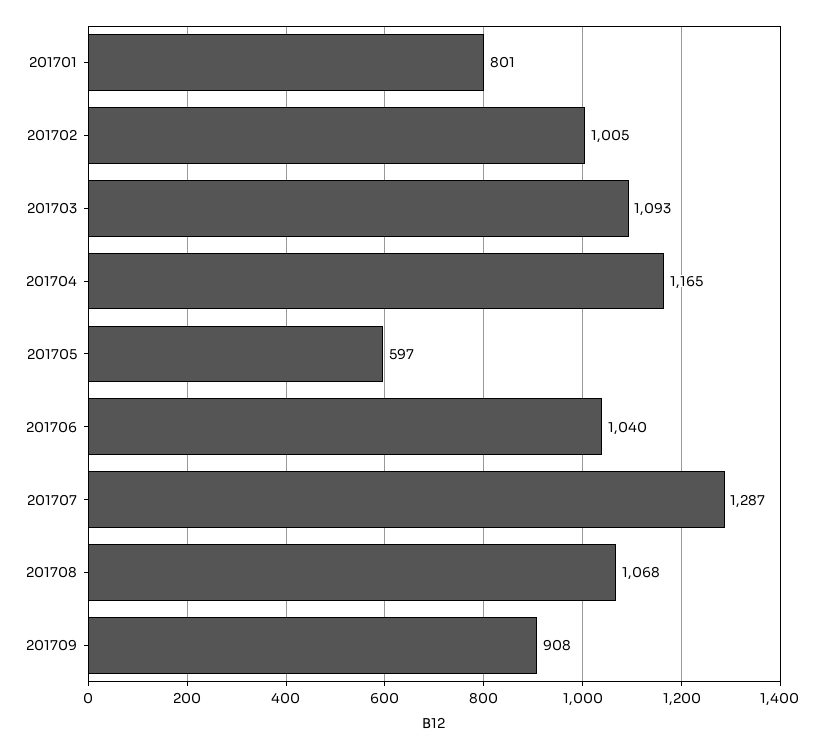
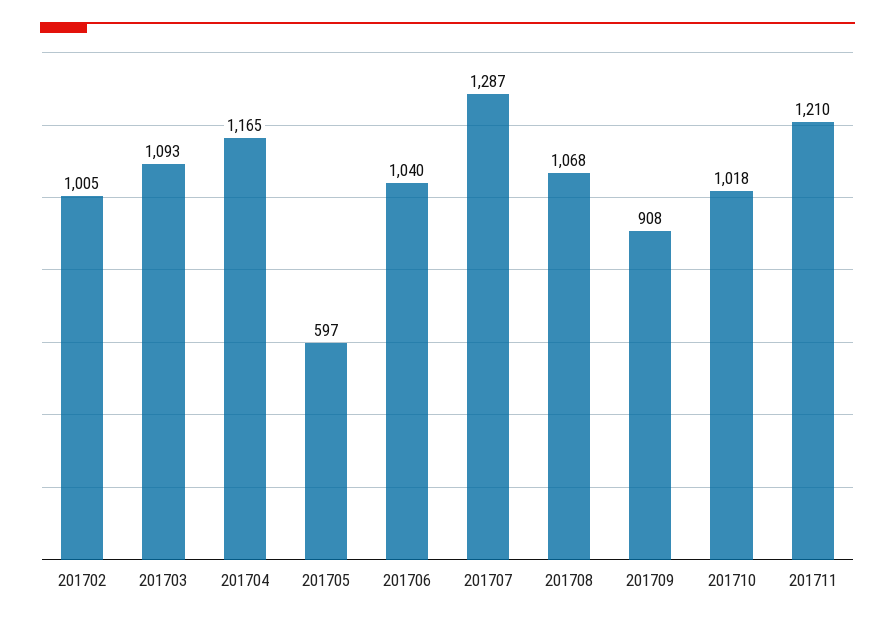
201701: 801 -> none
201710: none -> 1018
201711: none -> 1210

